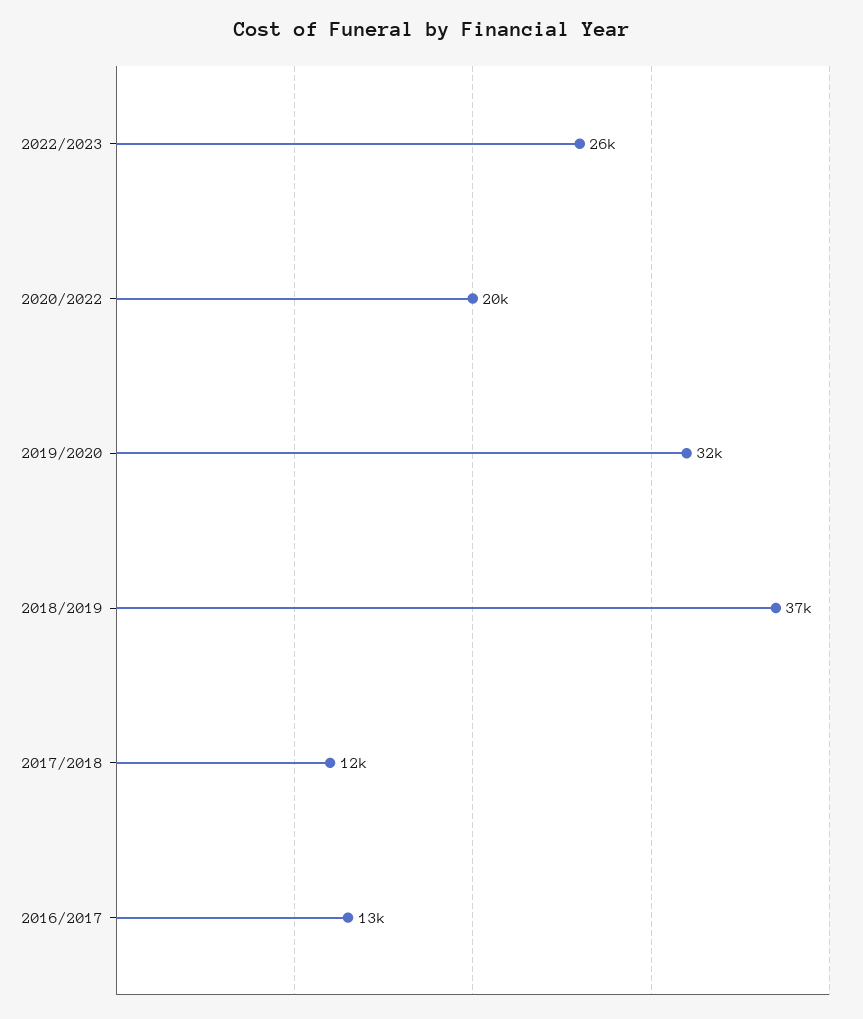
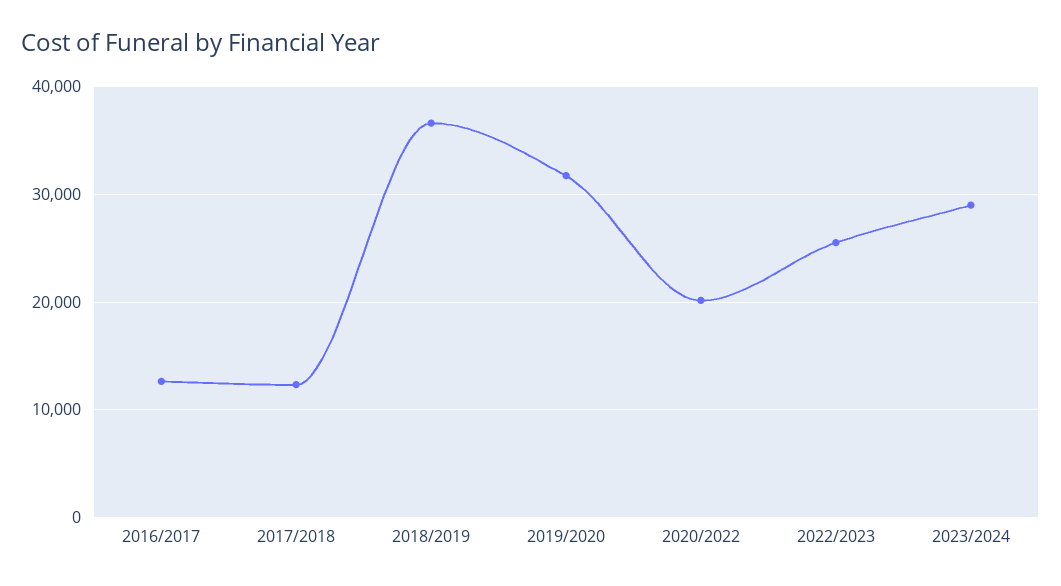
2023/2024: none -> 29000

